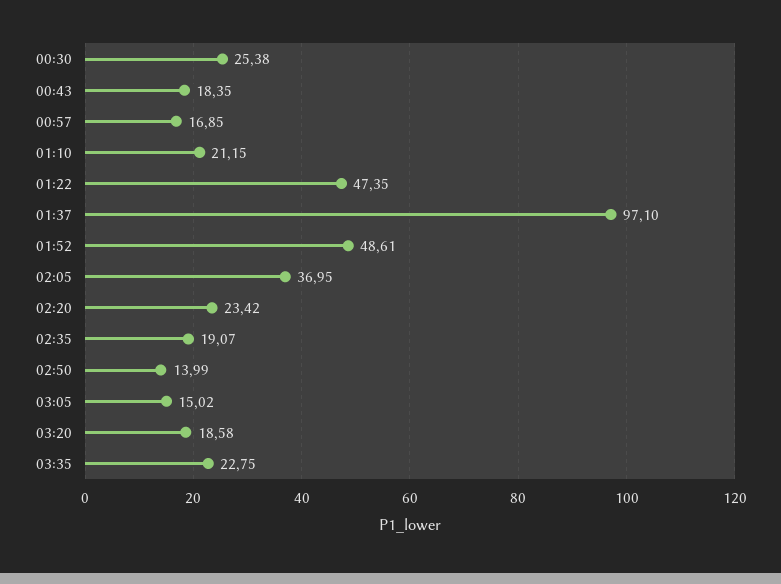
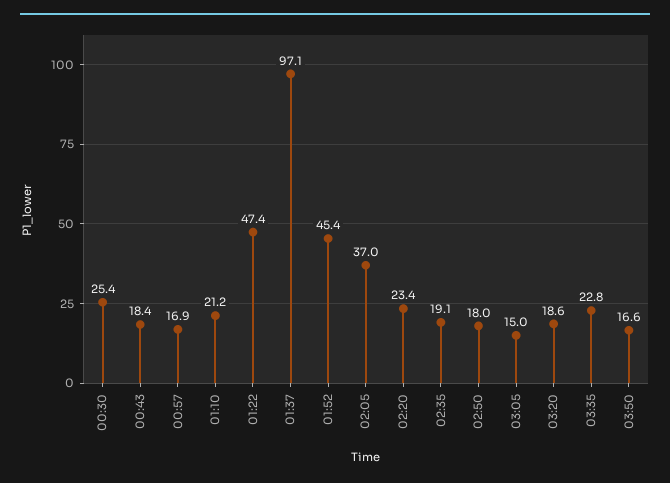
01:52: 48.61 -> 45.4
02:50: 13.99 -> 18
03:50: none -> 16.6

